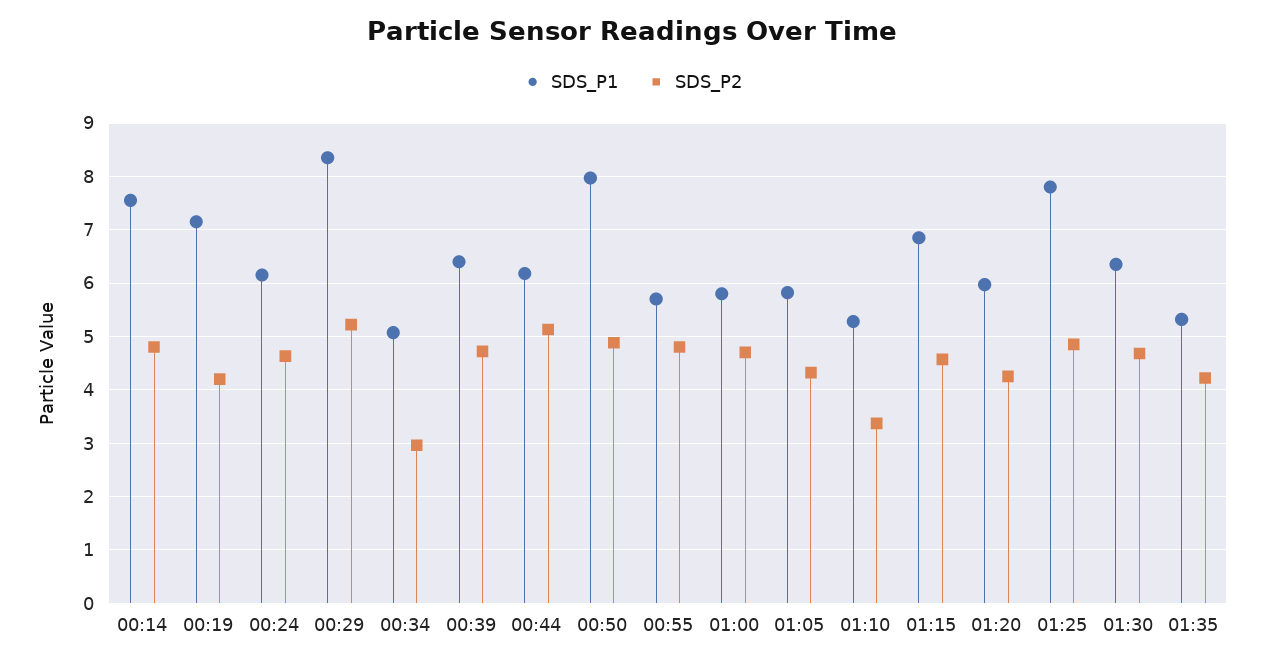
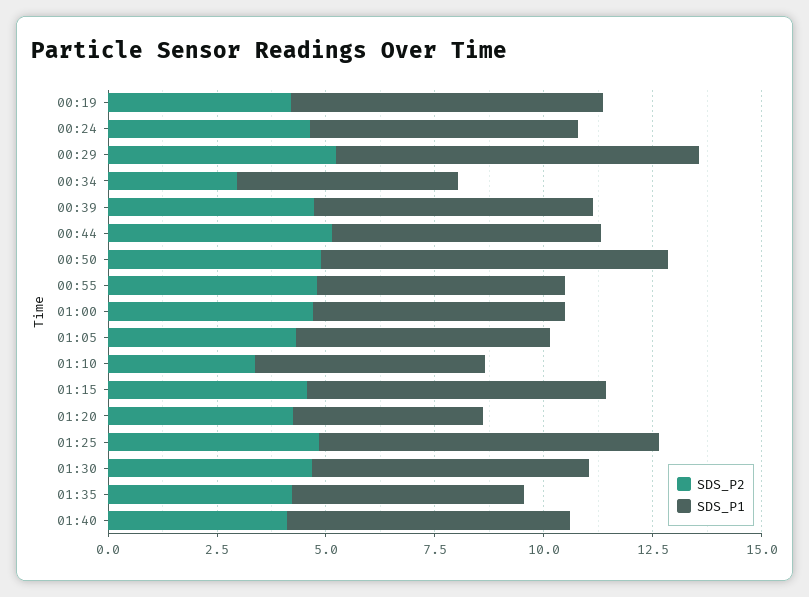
SDS_P1, 00:14: 7.6 -> none
SDS_P2, 00:14: 4.8 -> none
SDS_P1, 01:20: 6 -> 4.5
SDS_P2, 01:40: none -> 4
SDS_P1, 01:40: none -> 6.5

